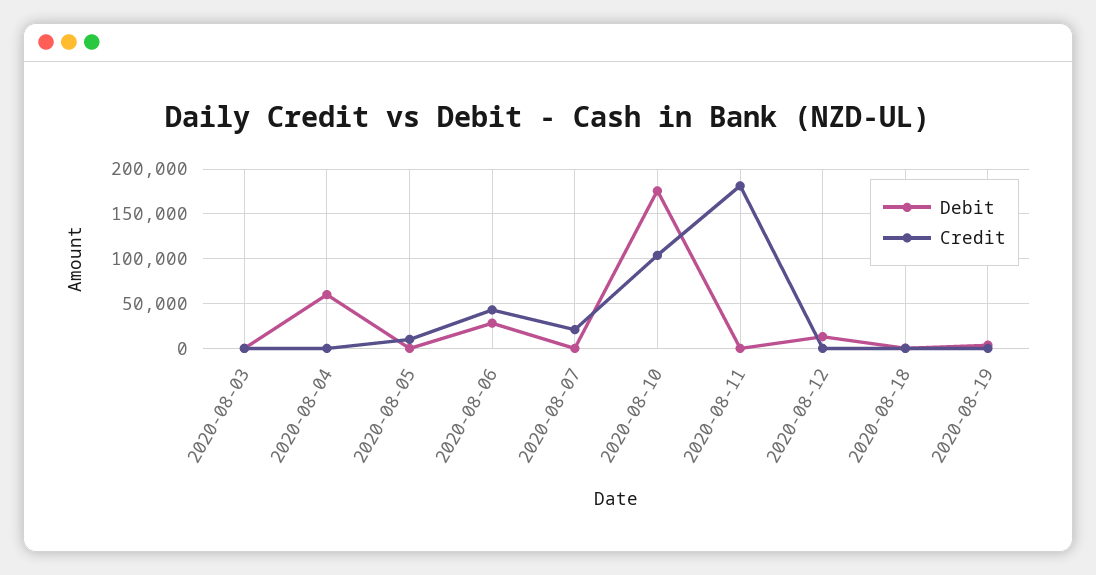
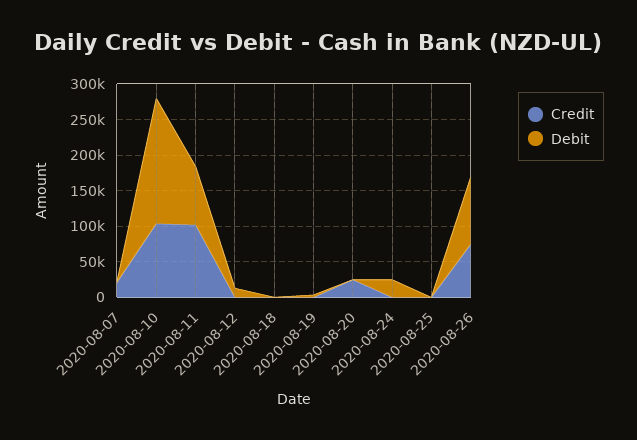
Debit, 2020-08-03: 0 -> none
Credit, 2020-08-03: 0 -> none
Debit, 2020-08-04: 60000 -> none
Credit, 2020-08-04: 0 -> none
Debit, 2020-08-05: 0 -> none
Credit, 2020-08-05: 10000 -> none
Debit, 2020-08-06: 30000 -> none
Credit, 2020-08-06: 40000 -> none
Debit, 2020-08-11: 0 -> 75000
Credit, 2020-08-11: 180000 -> 100000
Credit, 2020-08-20: none -> 25000
Debit, 2020-08-20: none -> 0
Credit, 2020-08-24: none -> 0
Debit, 2020-08-24: none -> 25000
Credit, 2020-08-25: none -> 0
Debit, 2020-08-25: none -> 0
Credit, 2020-08-26: none -> 75000
Debit, 2020-08-26: none -> 100000

